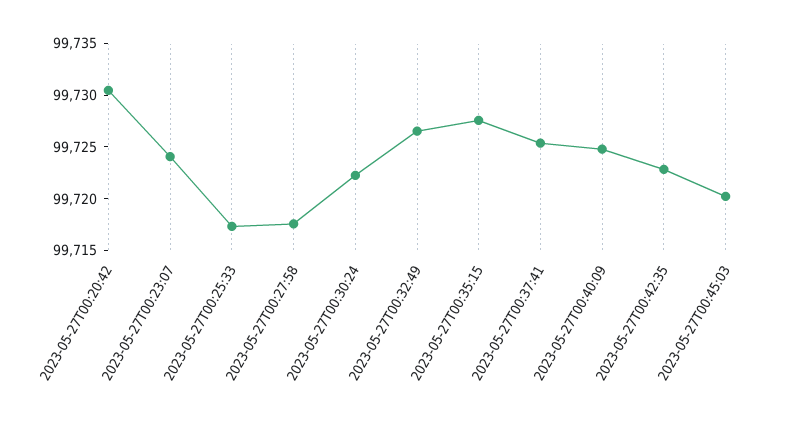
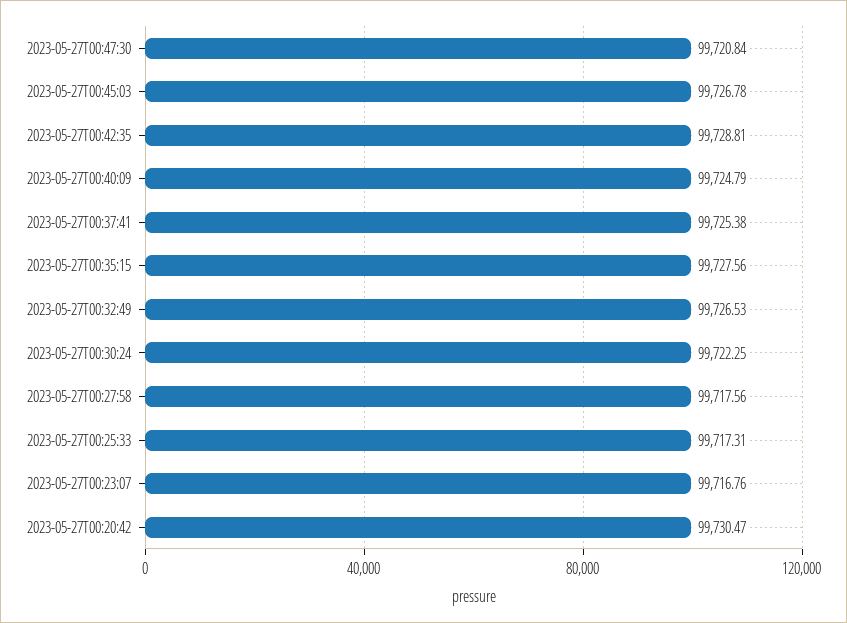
2023-05-27T00:23:07: 99724 -> 99716.76
2023-05-27T00:42:35: 99723 -> 99728.81
2023-05-27T00:45:03: 99720 -> 99726.78
2023-05-27T00:47:30: none -> 99720.84

